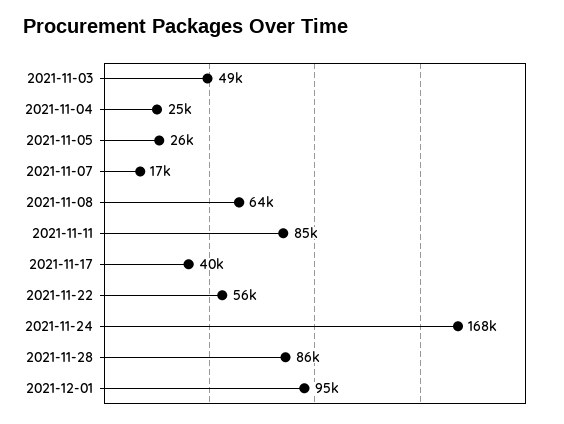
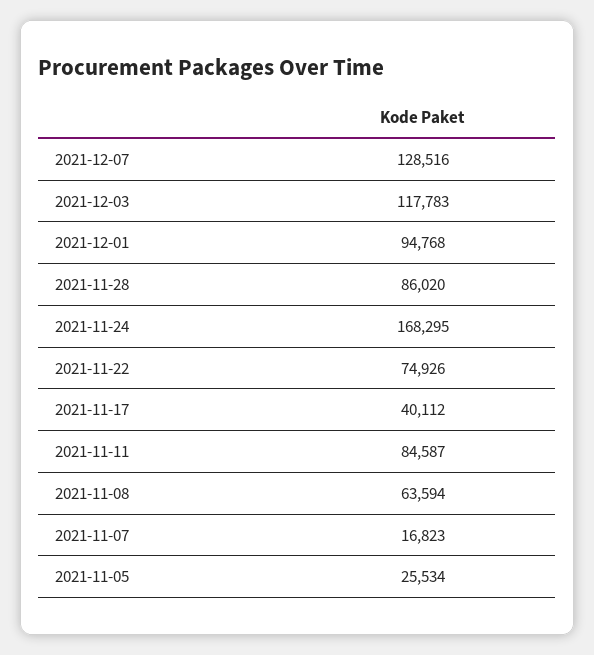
2021-11-03: 49000 -> none
2021-11-04: 25000 -> none
2021-11-22: 56000 -> 74926
2021-12-07: none -> 128516
2021-12-03: none -> 117783

